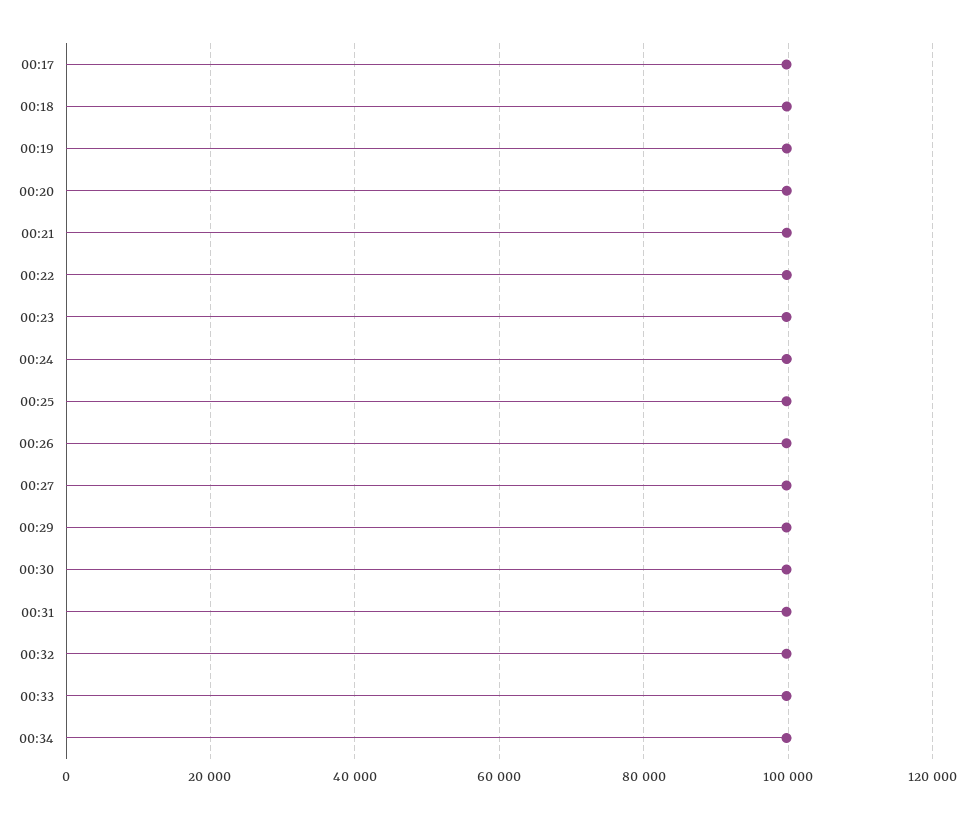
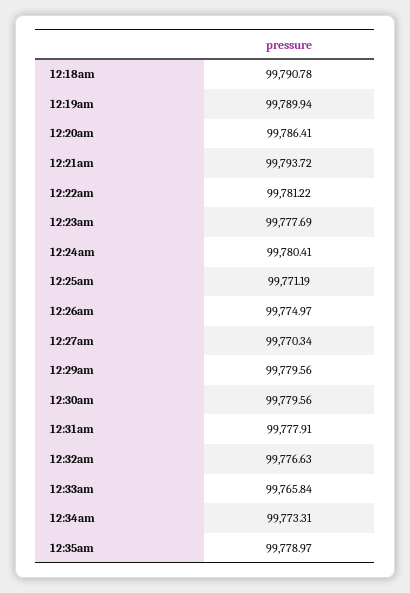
00:17: 100000 -> none
12:35am: none -> 99778.97

